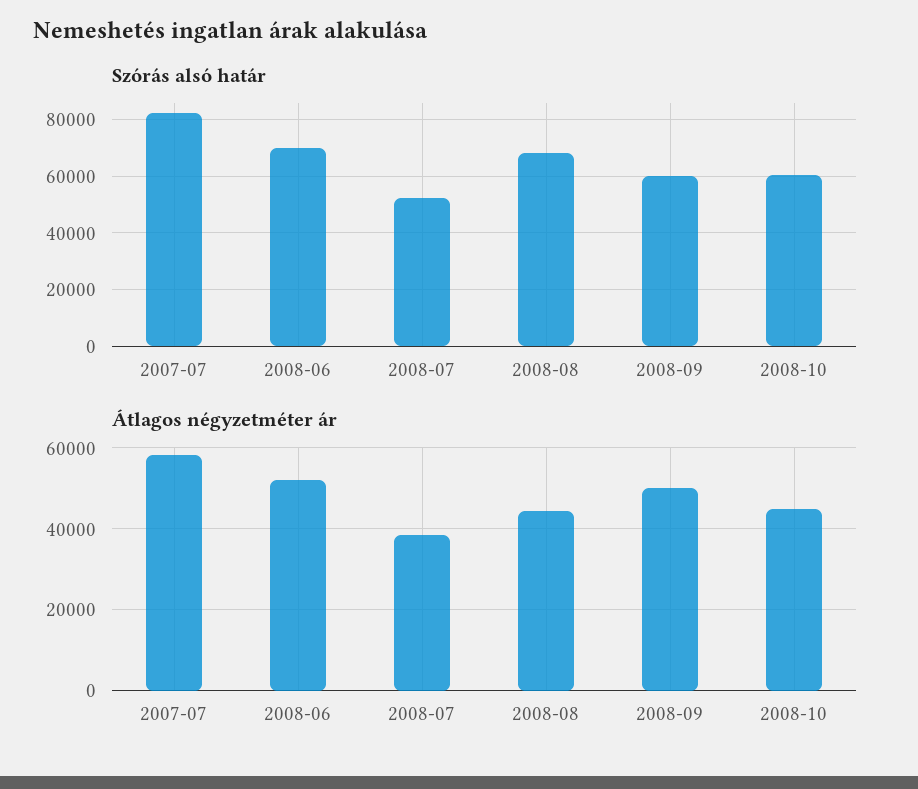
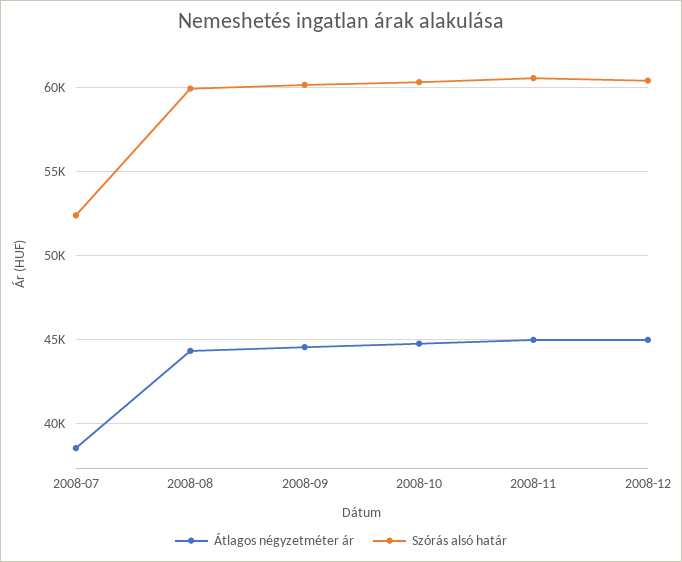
Szórás alsó határ, 2007-07: 82500 -> none
Szórás alsó határ, 2008-06: 70000 -> none
Szórás alsó határ, 2008-08: 67500 -> 60000
Átlagos négyzetméter ár, 2007-07: 58000 -> none
Átlagos négyzetméter ár, 2008-06: 52000 -> none
Átlagos négyzetméter ár, 2008-09: 50000 -> 44500
Átlagos négyzetméter ár, 2008-11: none -> 45000
Szórás alsó határ, 2008-11: none -> 60500
Átlagos négyzetméter ár, 2008-12: none -> 45000
Szórás alsó határ, 2008-12: none -> 60500

